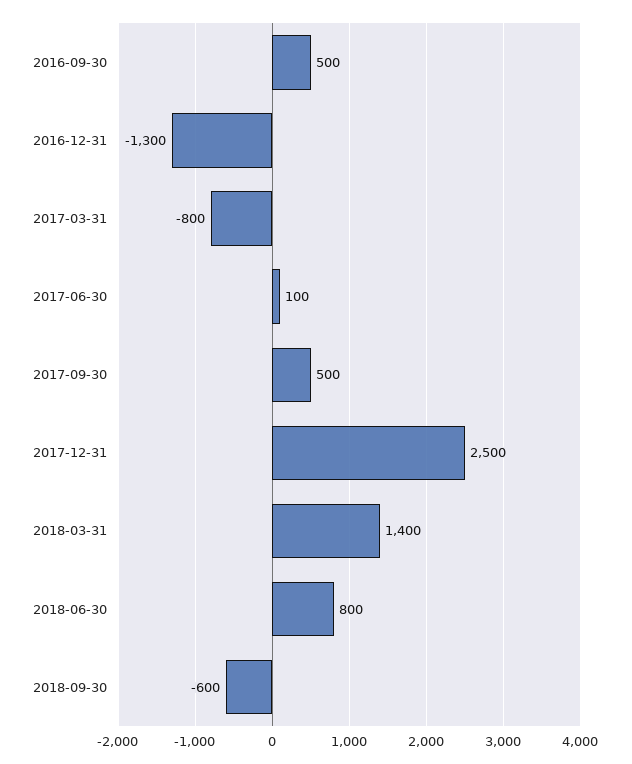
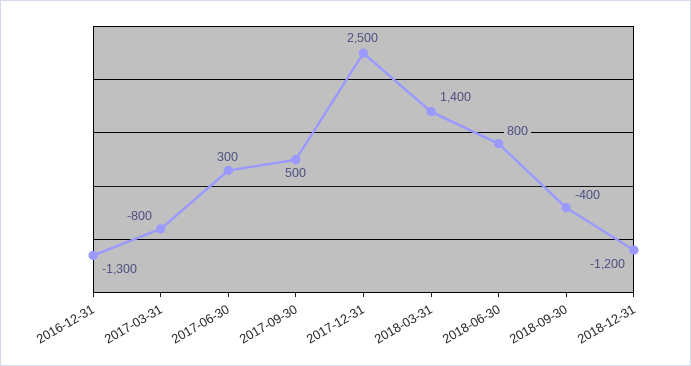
2016-09-30: 500 -> none
2017-06-30: 100 -> 300
2018-09-30: -600 -> -400
2018-12-31: none -> -1200

